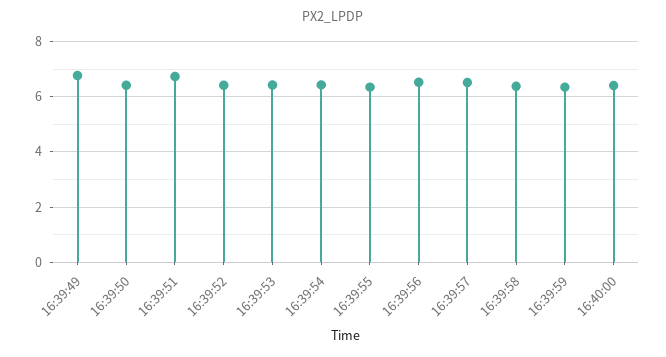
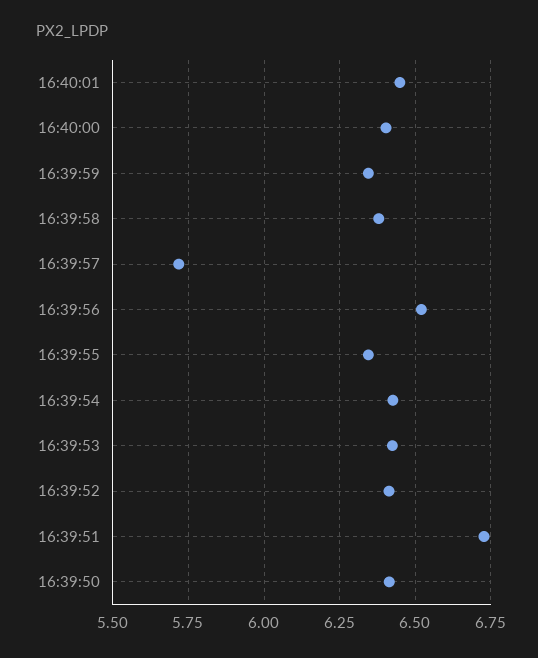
16:39:49: 6.75 -> none
16:39:57: 6.5 -> 5.725
16:40:01: none -> 6.45

